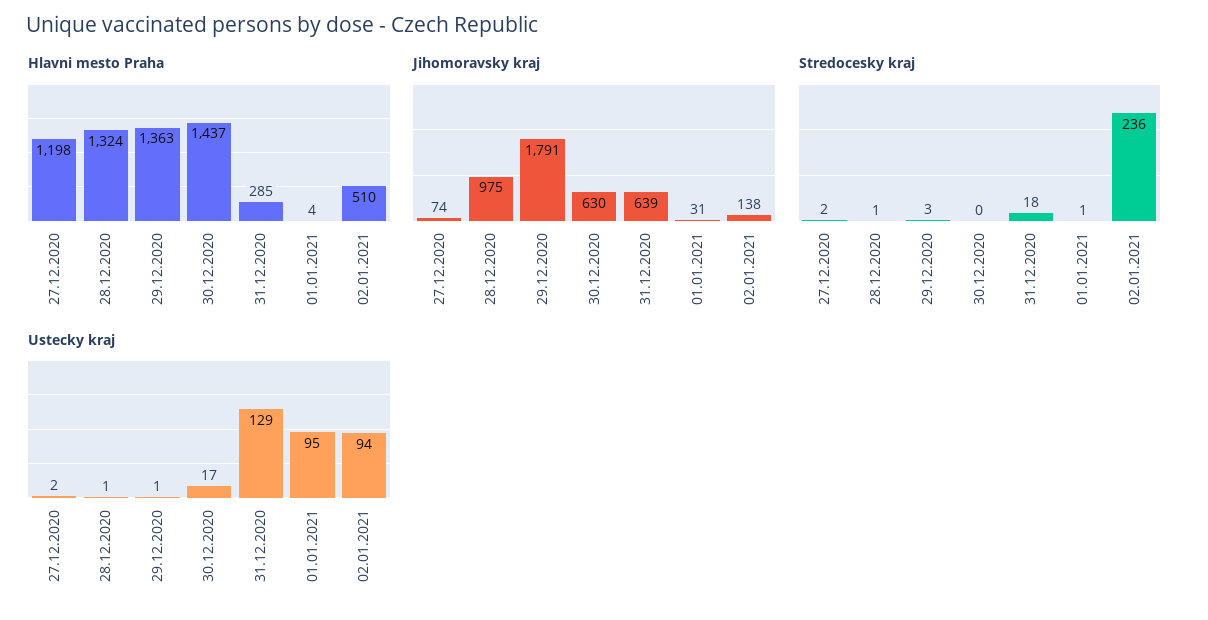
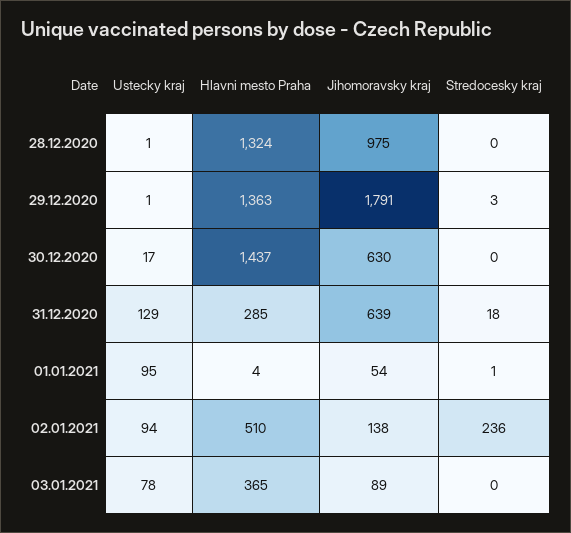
Hlavni mesto Praha, 27.12.2020: 1198 -> none
Jihomoravsky kraj, 27.12.2020: 74 -> none
Jihomoravsky kraj, 01.01.2021: 31 -> 54
Stredocesky kraj, 27.12.2020: 2 -> none
Stredocesky kraj, 28.12.2020: 1 -> 0
Ustecky kraj, 27.12.2020: 2 -> none
Ustecky kraj, 03.01.2021: none -> 78
Hlavni mesto Praha, 03.01.2021: none -> 365
Jihomoravsky kraj, 03.01.2021: none -> 89
Stredocesky kraj, 03.01.2021: none -> 0

